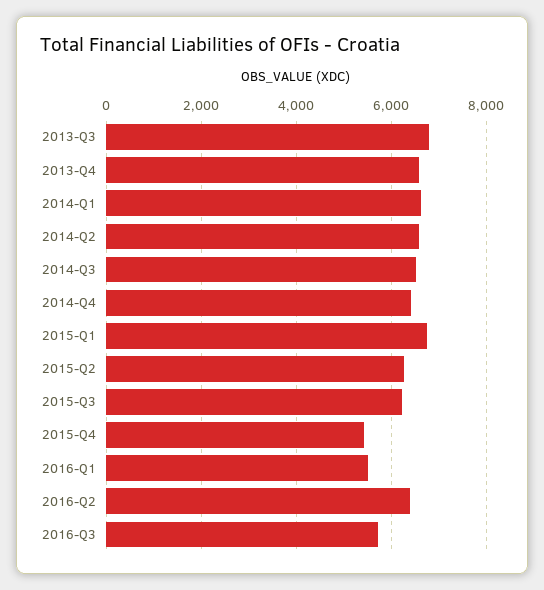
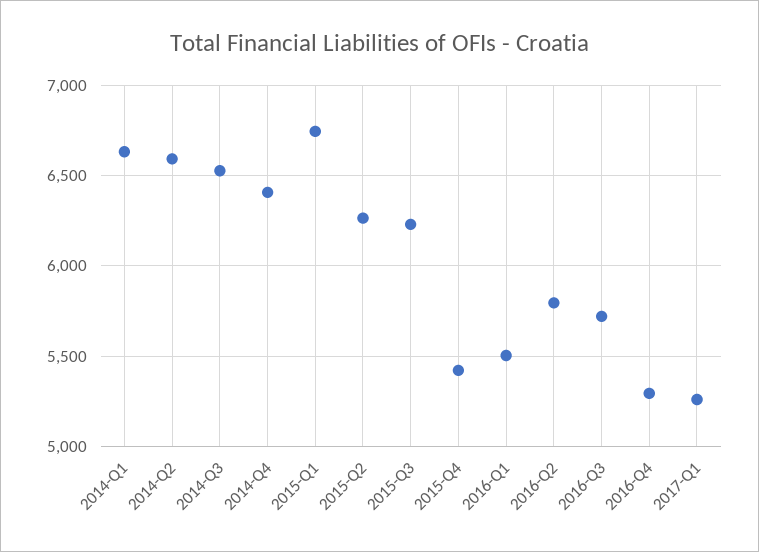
2013-Q3: 6800 -> none
2013-Q4: 6600 -> none
2016-Q2: 6400 -> 5800
2016-Q4: none -> 5300
2017-Q1: none -> 5250

